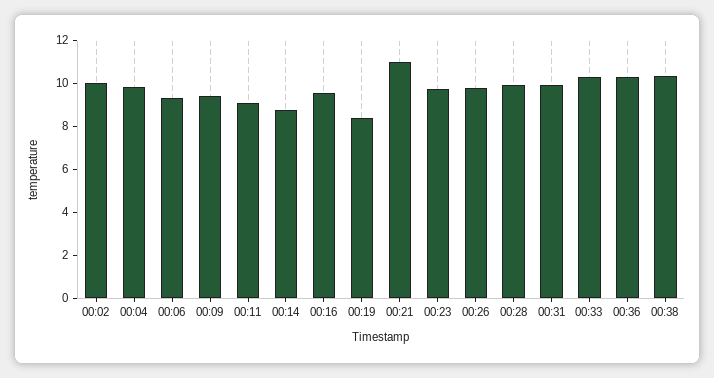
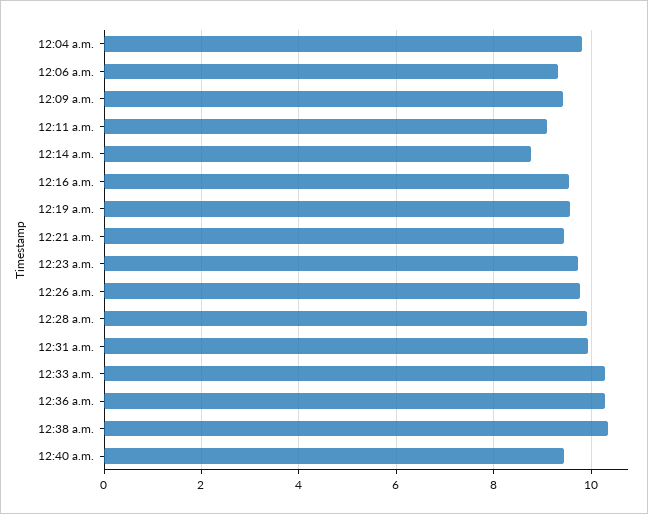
00:02: 10 -> none
00:19: 8.5 -> 9.6
00:21: 11 -> 9.4
12:40 a.m.: none -> 9.4

